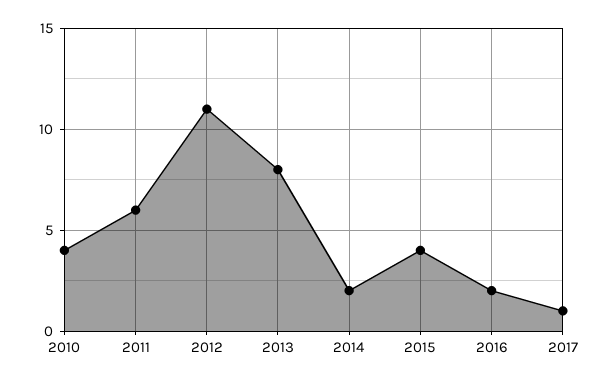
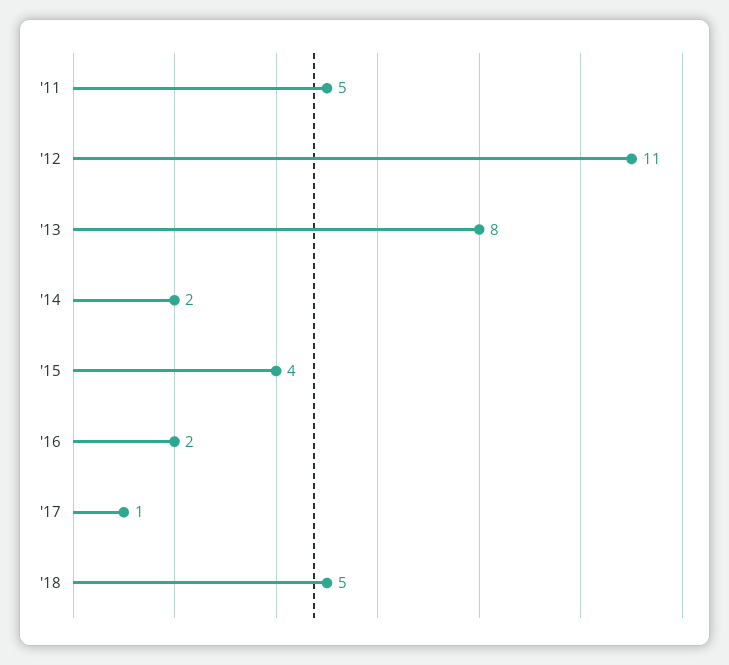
2010: 4 -> none
2011: 6 -> 5
'18: none -> 5

